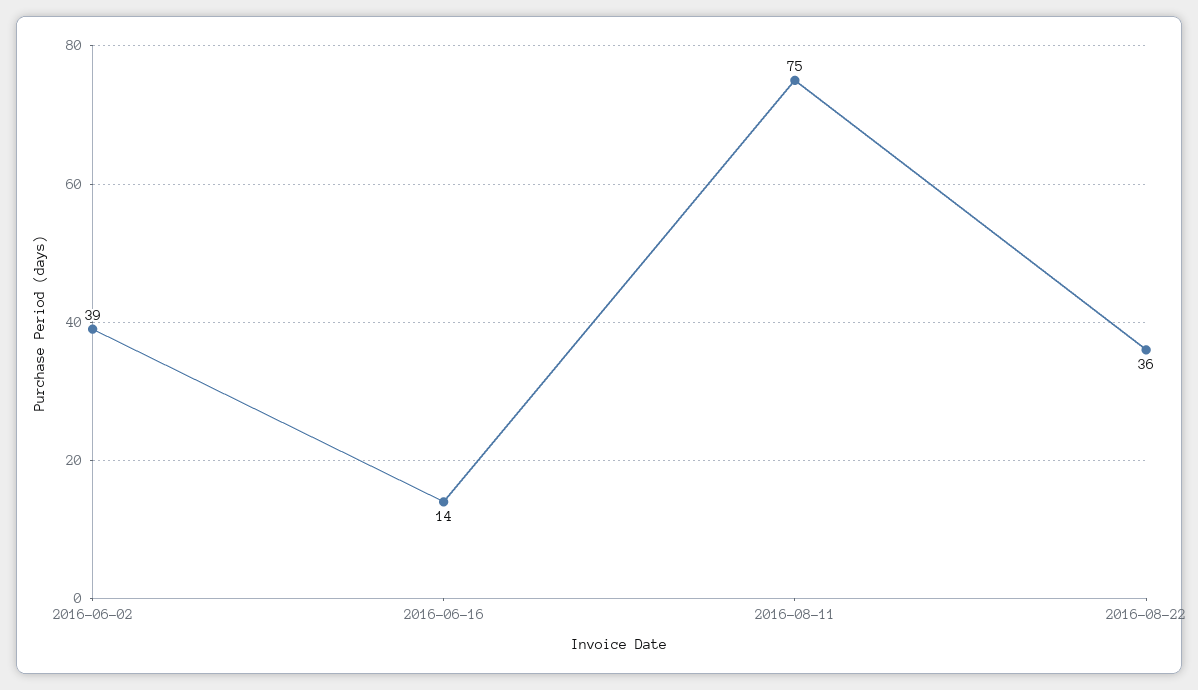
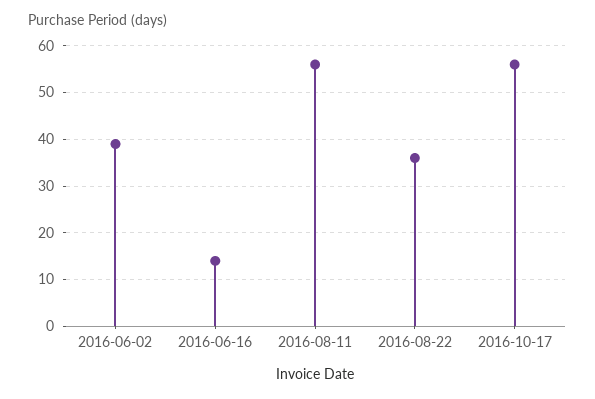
2016-08-11: 75 -> 55
2016-10-17: none -> 55

